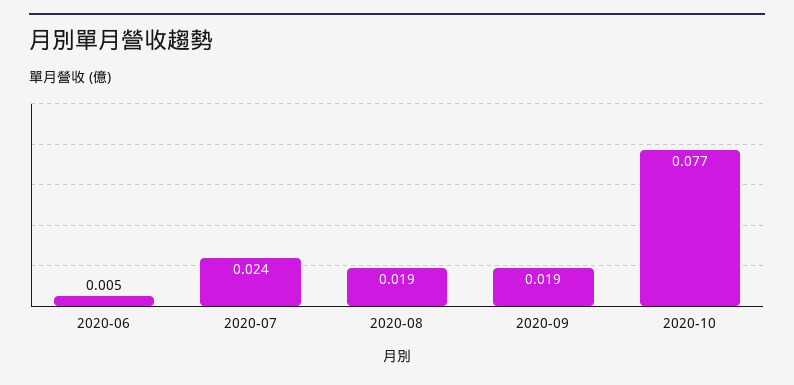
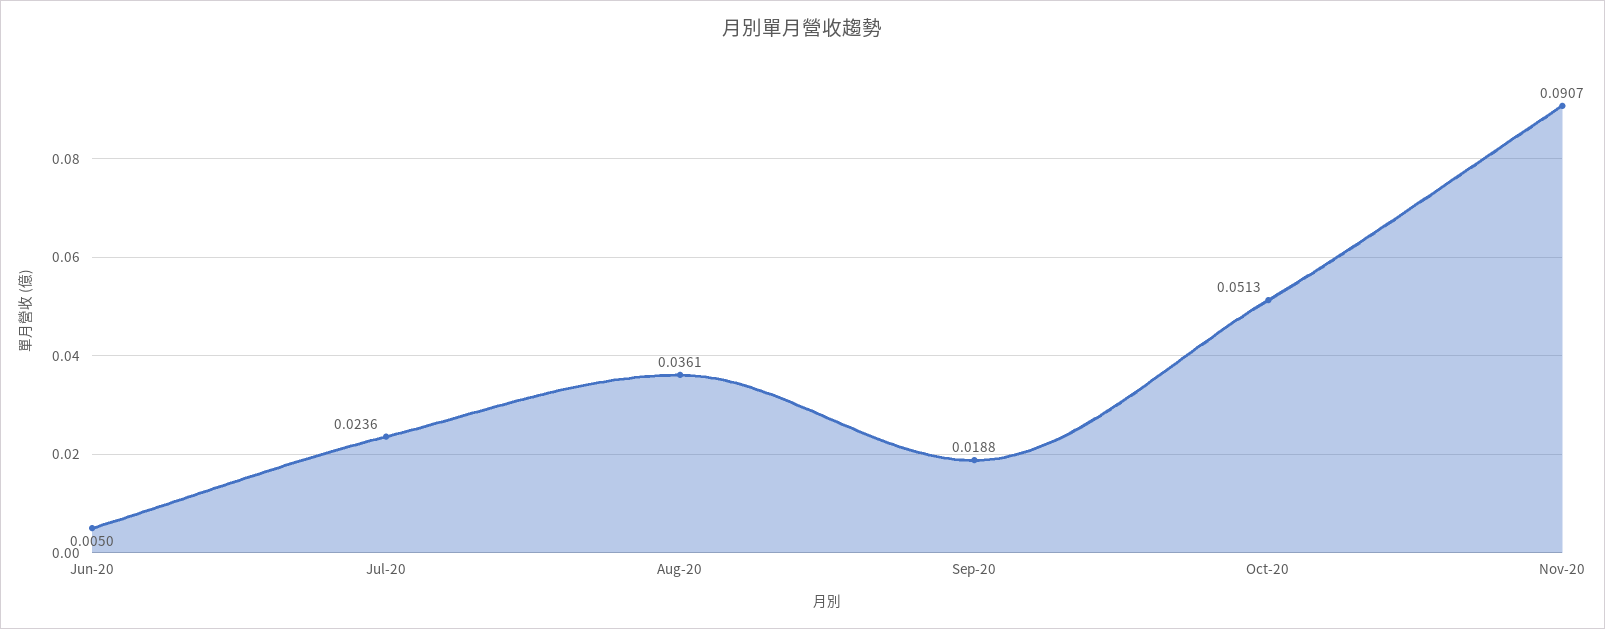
2020-08: 0.019 -> 0.0361
2020-10: 0.077 -> 0.0513
Nov-20: none -> 0.0907

